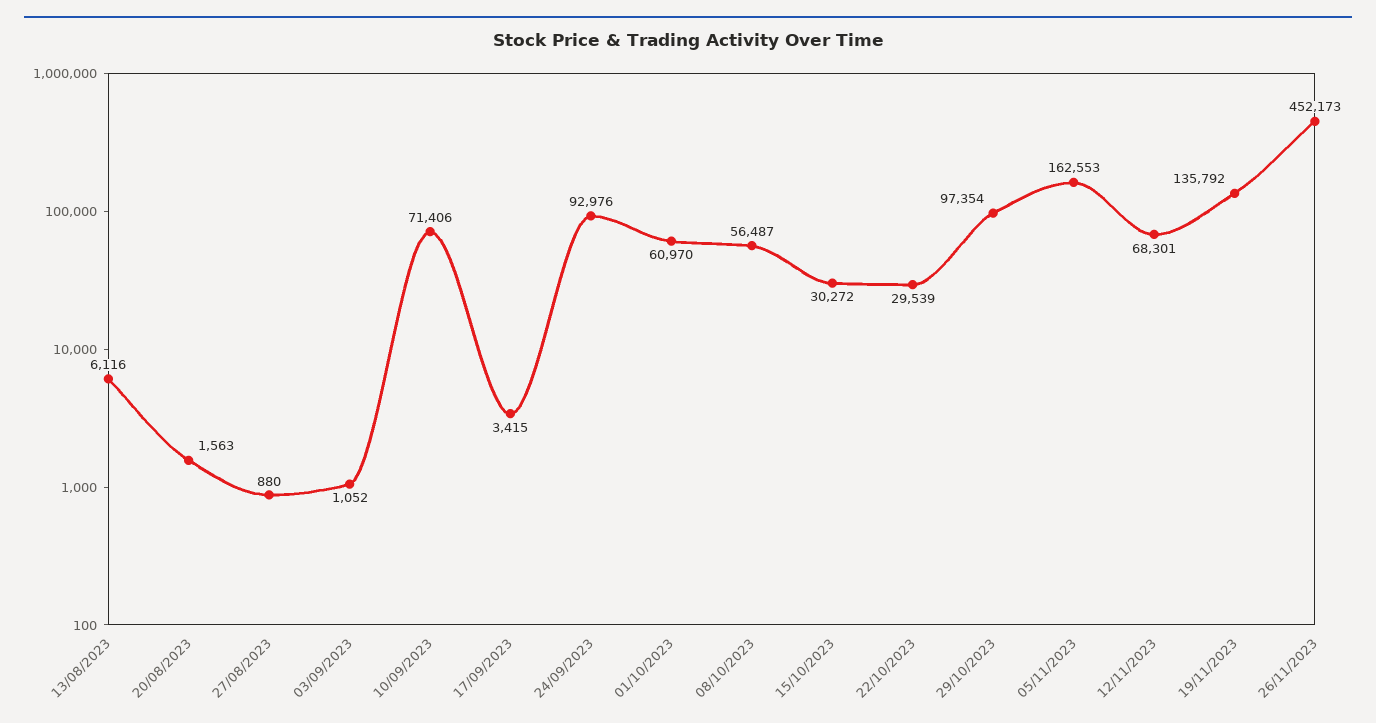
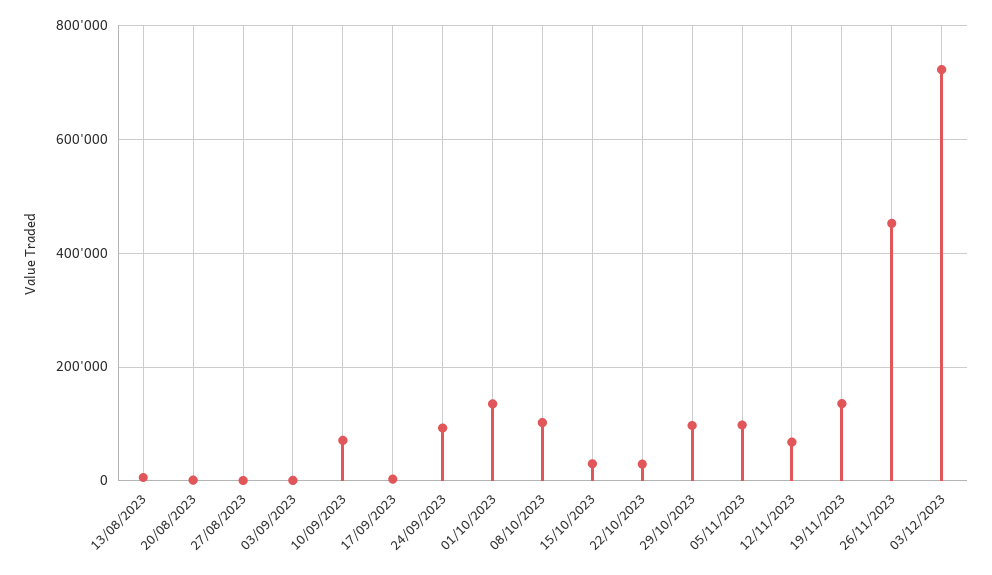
01/10/2023: 60970 -> 140000
08/10/2023: 56487 -> 100000
05/11/2023: 162553 -> 100000
03/12/2023: none -> 720000

